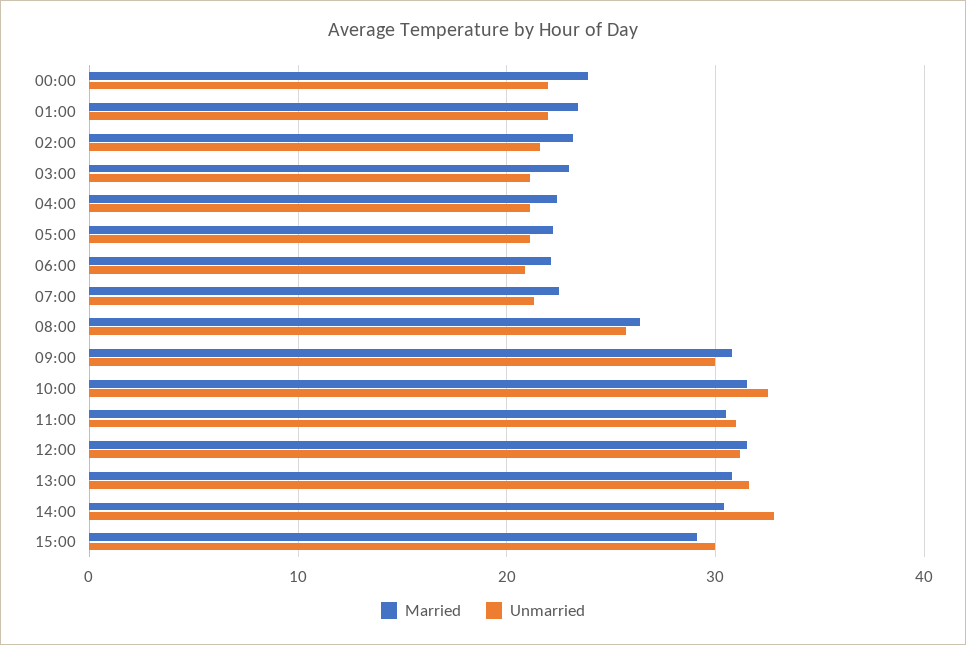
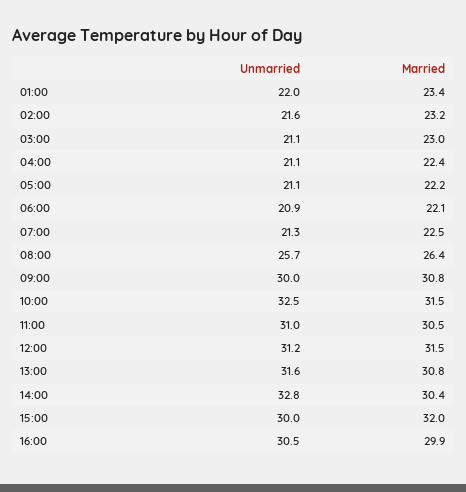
Married, 00:00: 24 -> none
Unmarried, 00:00: 22 -> none
Married, 15:00: 29 -> 32
Unmarried, 16:00: none -> 30.5
Married, 16:00: none -> 29.9

